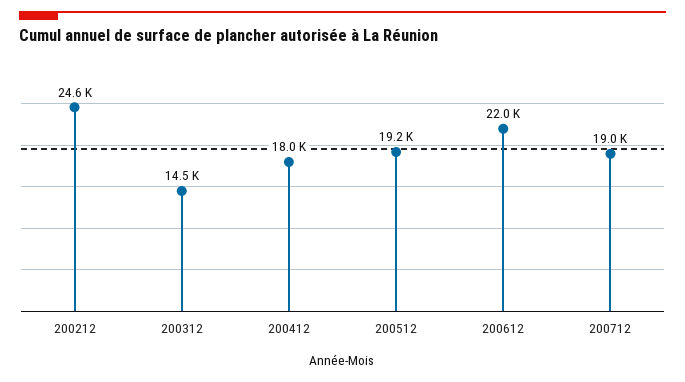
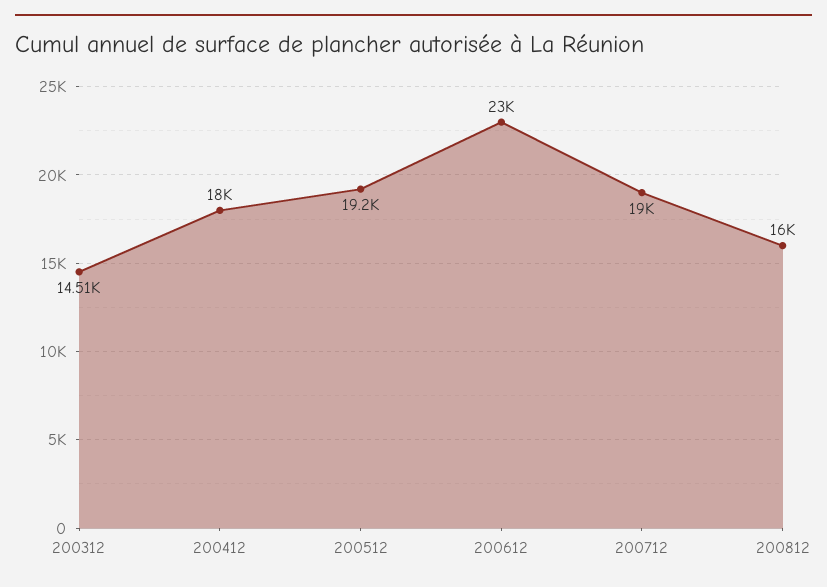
200212: 24600 -> none
200612: 22000 -> 23000
200812: none -> 16000

